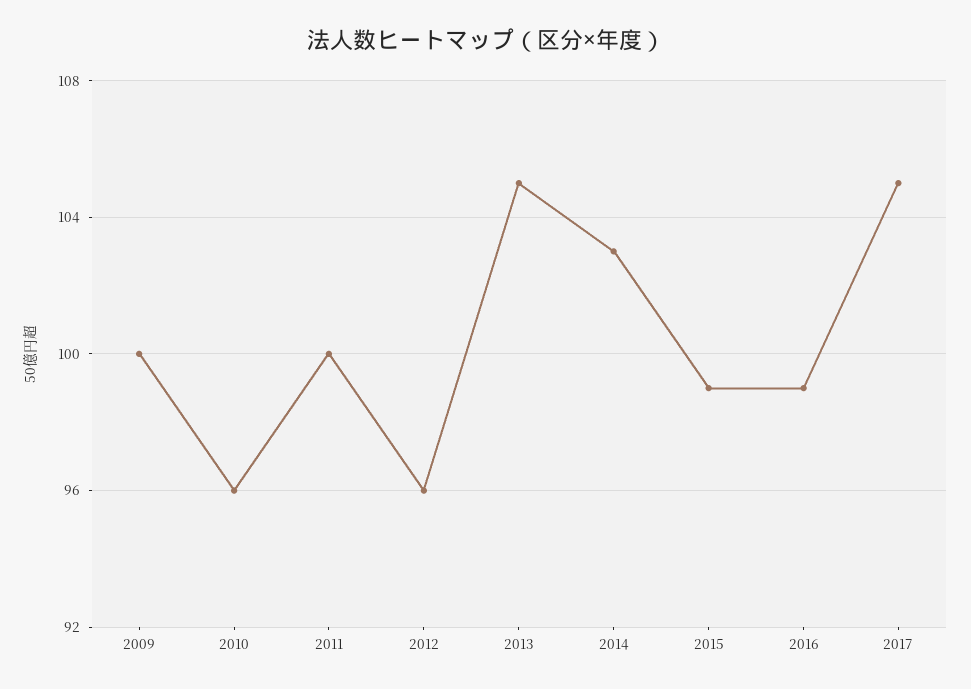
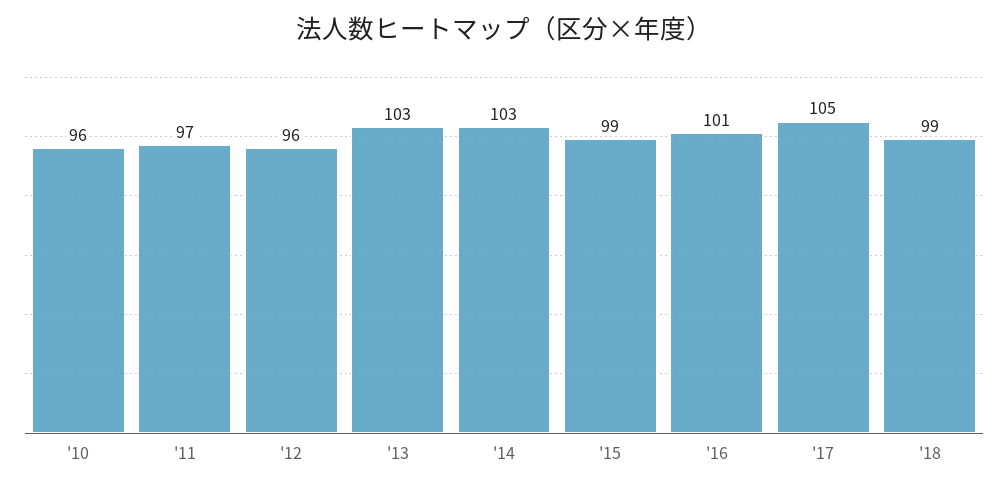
2009: 100 -> none
2011: 100 -> 97
2013: 105 -> 103
2016: 99 -> 101
'18: none -> 99

